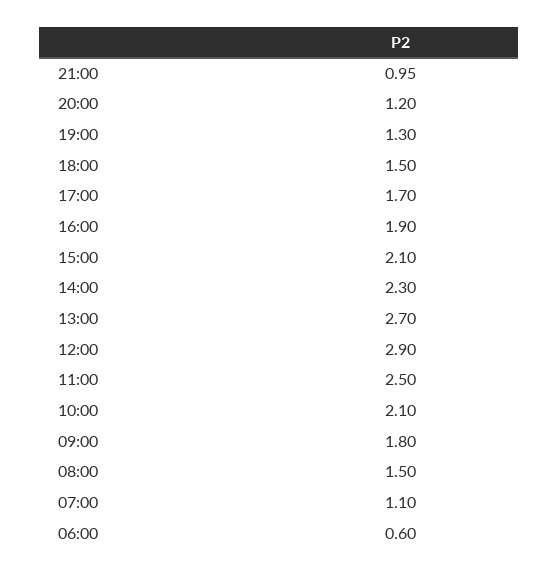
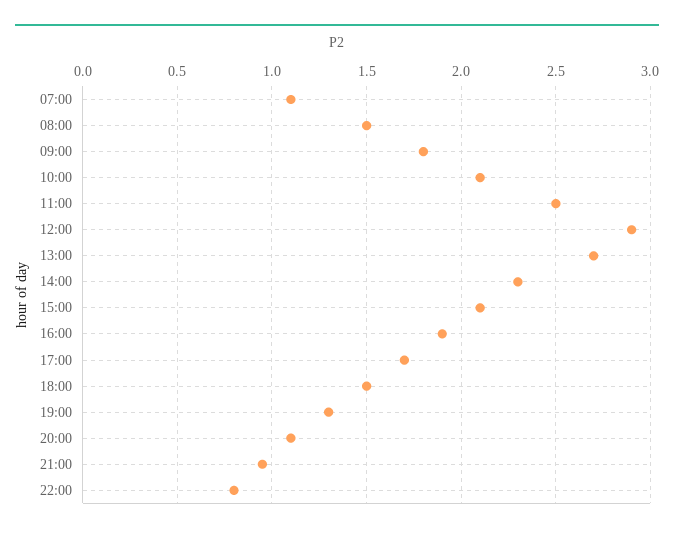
20:00: 1.2 -> 1.1
06:00: 0.6 -> none
22:00: none -> 0.8

